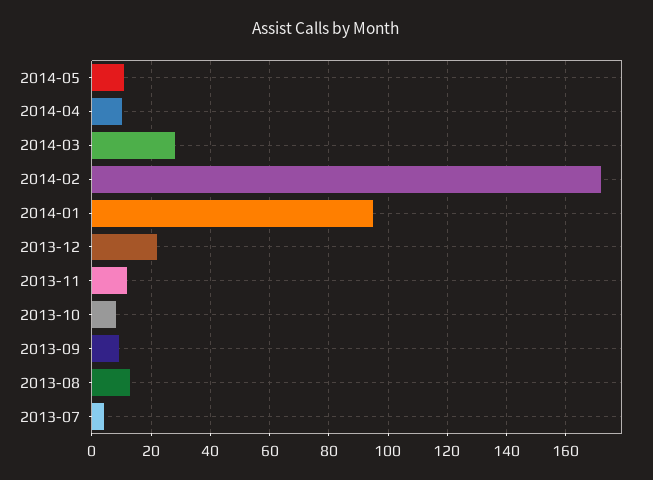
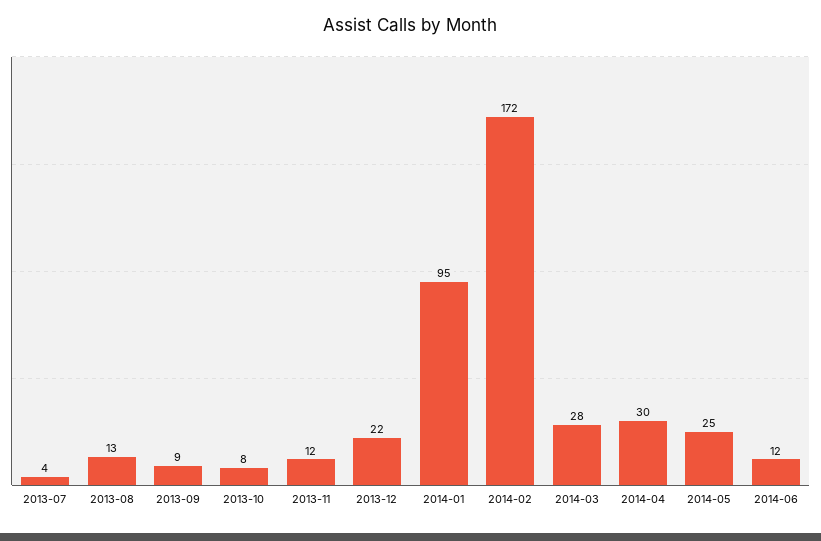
2014-05: 10 -> 25
2014-04: 10 -> 30
2014-06: none -> 12

